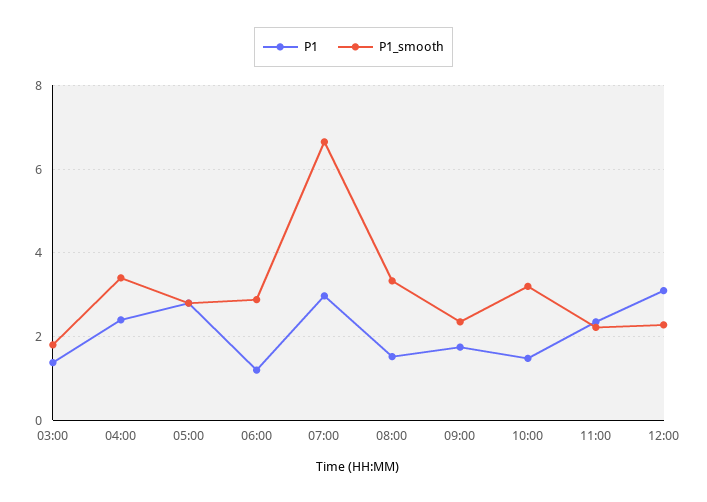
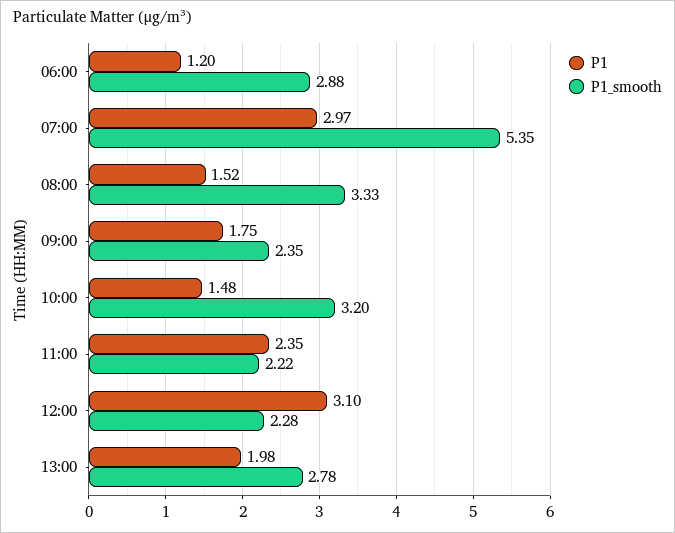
P1, 03:00: 1.4 -> none
P1_smooth, 03:00: 1.8 -> none
P1, 04:00: 2.4 -> none
P1_smooth, 04:00: 3.4 -> none
P1, 05:00: 2.8 -> none
P1_smooth, 05:00: 2.8 -> none
P1_smooth, 07:00: 6.6 -> 5.35
P1, 13:00: none -> 1.98
P1_smooth, 13:00: none -> 2.78

